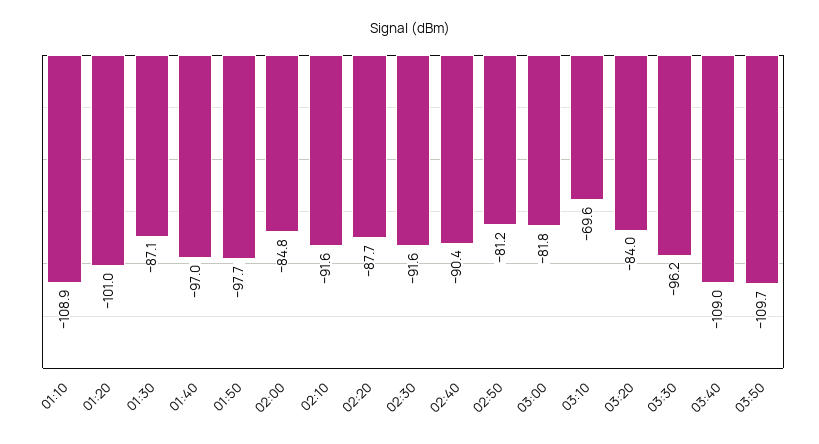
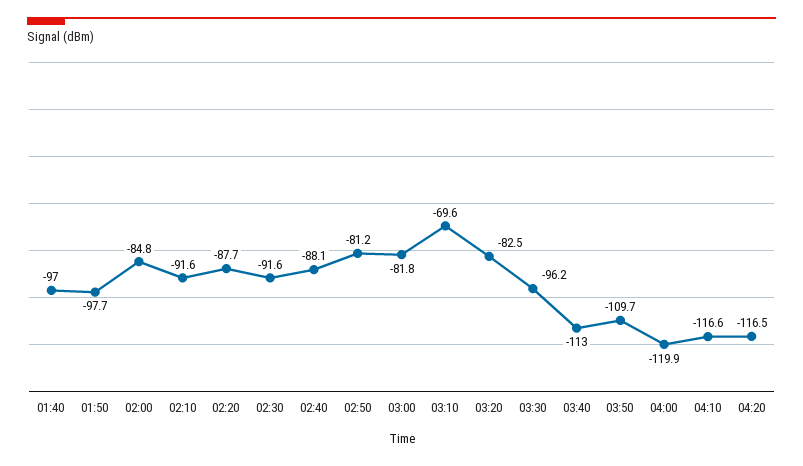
01:10: -108.9 -> none
01:20: -101 -> none
01:30: -87.1 -> none
02:40: -90.4 -> -88.1
03:20: -84 -> -82.5
03:40: -109 -> -113
04:00: none -> -119.9
04:10: none -> -116.6
04:20: none -> -116.5

